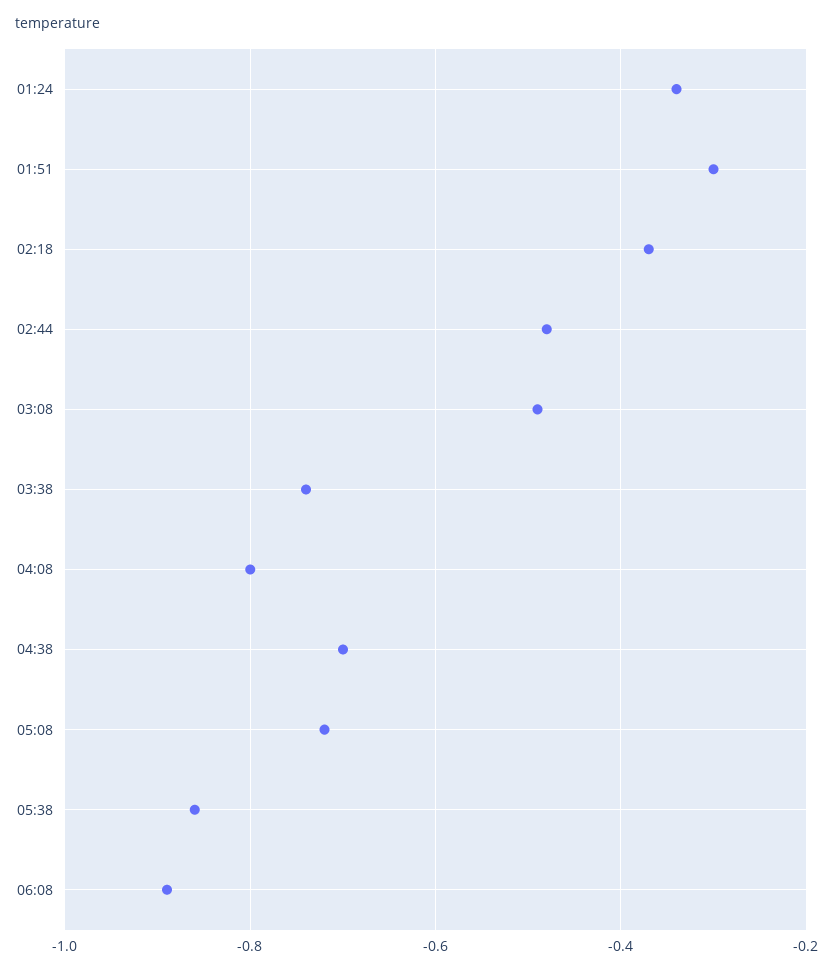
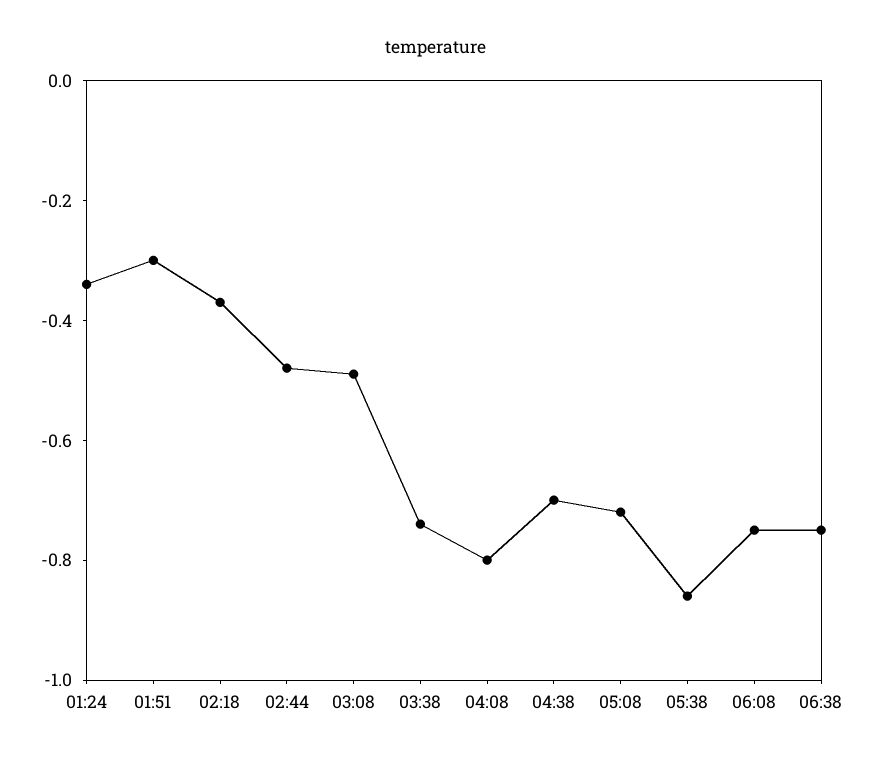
06:08: -0.9 -> -0.75
06:38: none -> -0.75

